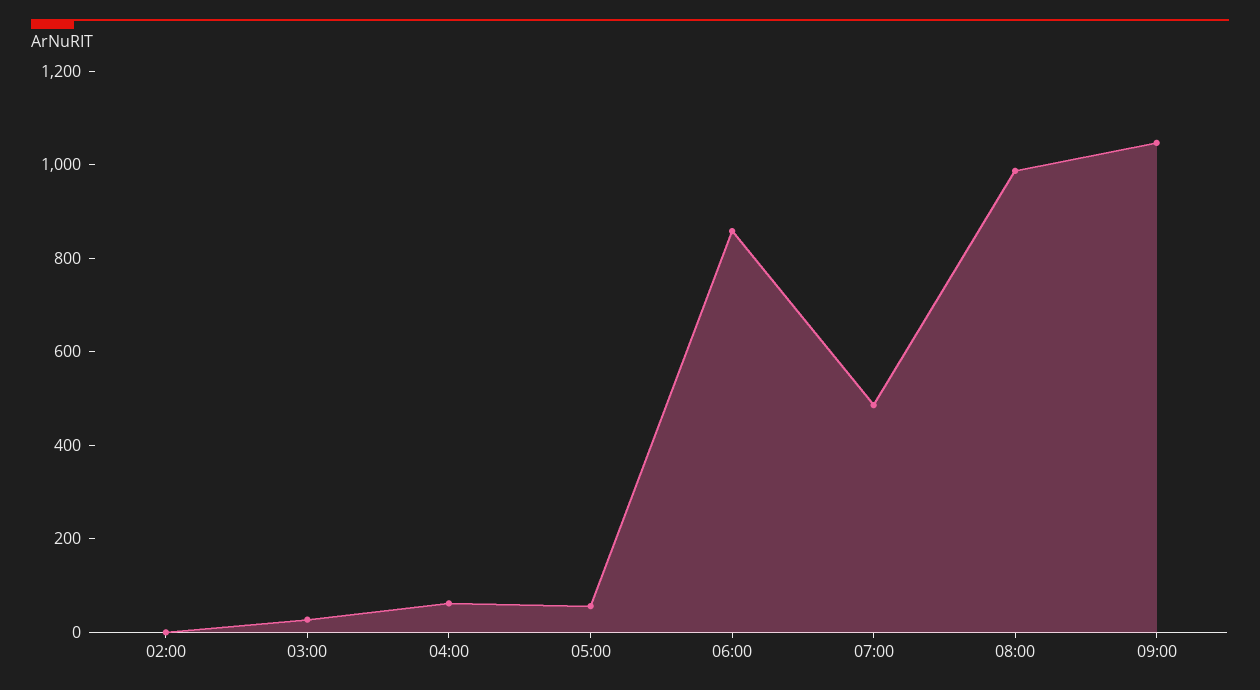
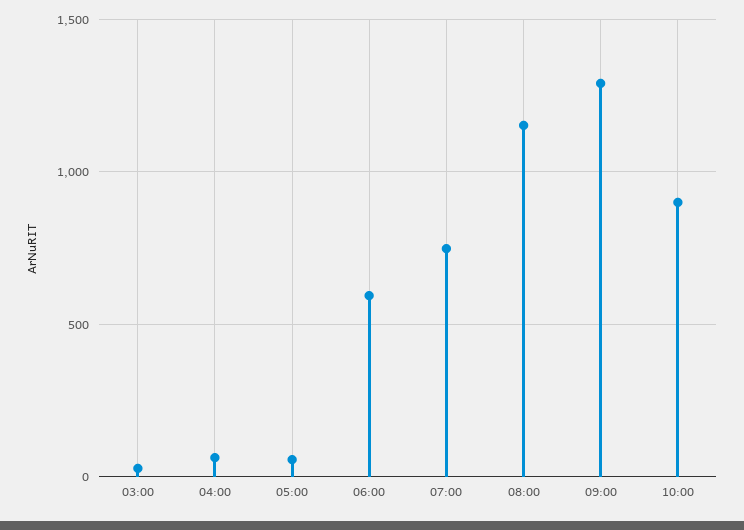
02:00: 0 -> none
06:00: 850 -> 600
07:00: 500 -> 750
08:00: 1000 -> 1150
09:00: 1050 -> 1300
10:00: none -> 900

